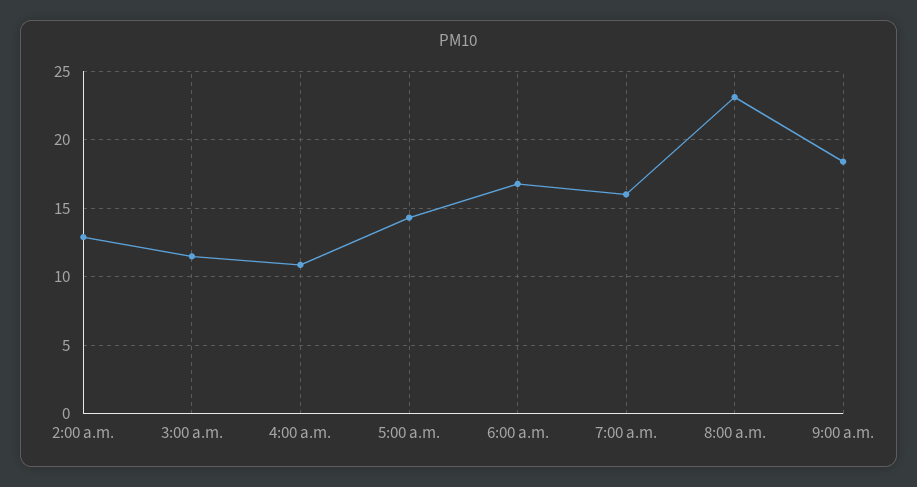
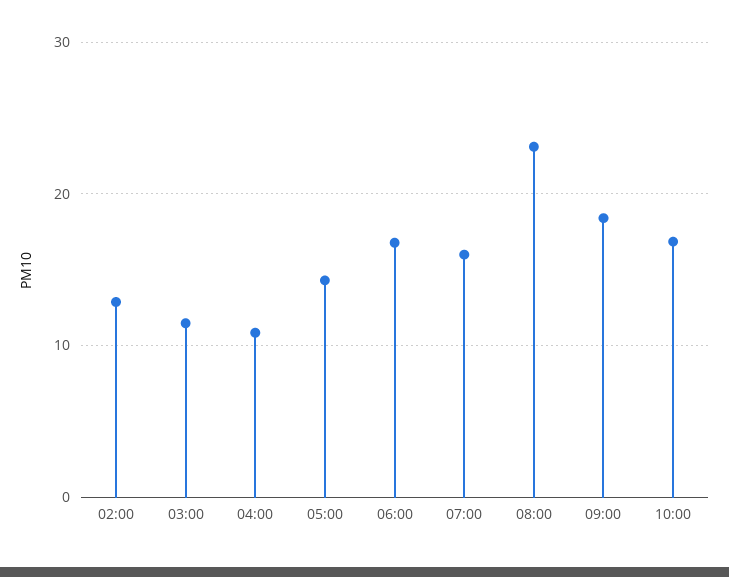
10:00: none -> 17

